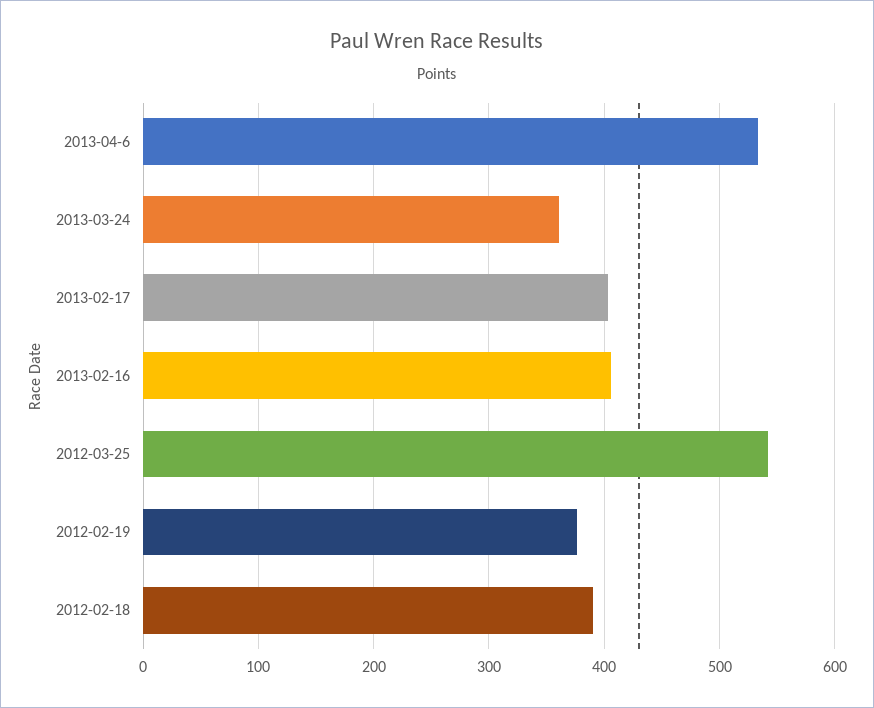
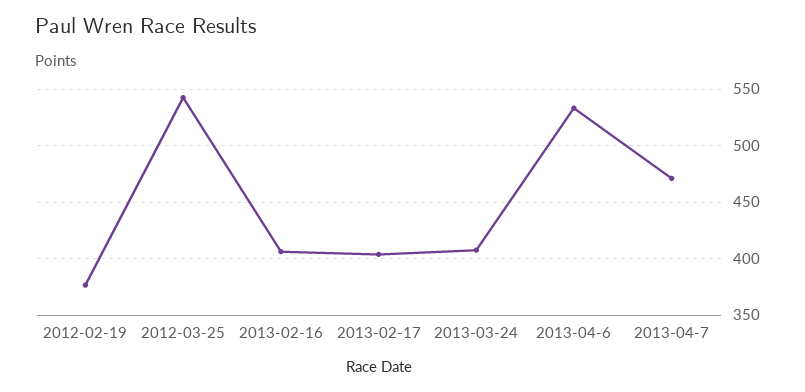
2013-03-24: 360 -> 410
2012-02-18: 390 -> none
2013-04-7: none -> 470

